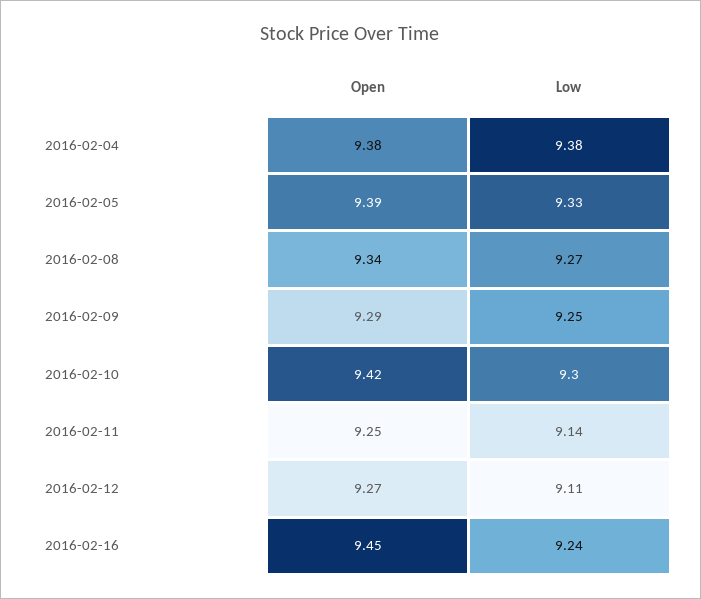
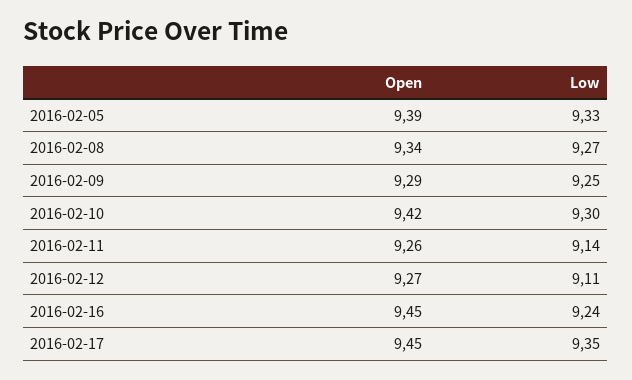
Open, 2016-02-04: 9.38 -> none
Low, 2016-02-04: 9.38 -> none
Open, 2016-02-11: 9.25 -> 9.26
Open, 2016-02-17: none -> 9.45
Low, 2016-02-17: none -> 9.35

